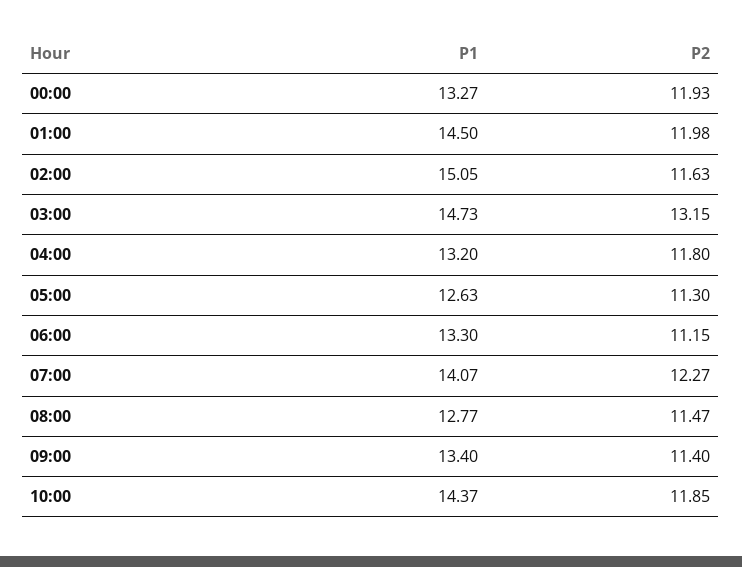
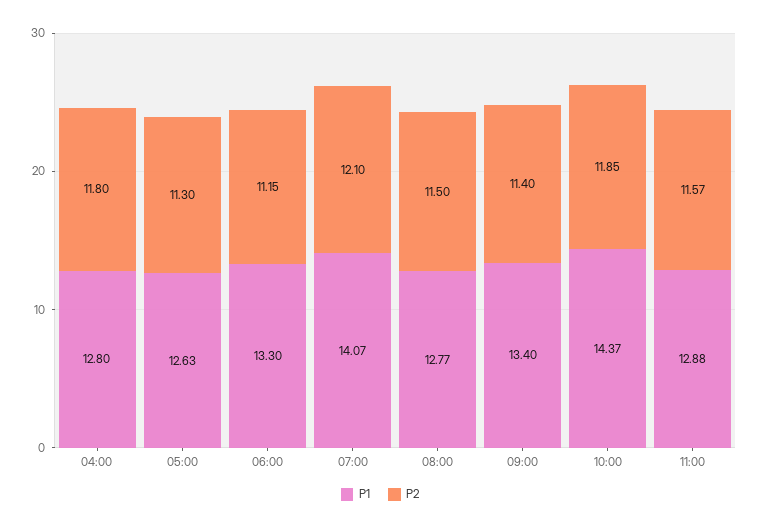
P1, 00:00: 13.27 -> none
P2, 00:00: 11.93 -> none
P1, 01:00: 14.5 -> none
P2, 01:00: 11.98 -> none
P1, 02:00: 15.05 -> none
P2, 02:00: 11.63 -> none
P1, 03:00: 14.73 -> none
P2, 03:00: 13.15 -> none
P1, 04:00: 13.2 -> 12.8
P2, 07:00: 12.27 -> 12.1
P2, 08:00: 11.47 -> 11.5
P1, 11:00: none -> 12.88
P2, 11:00: none -> 11.57

